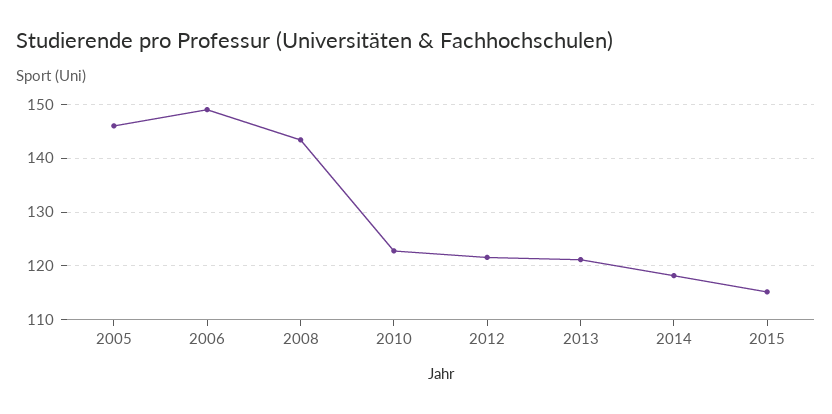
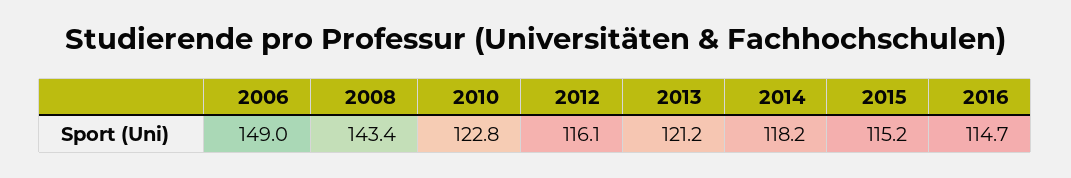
2005: 146 -> none
2012: 122 -> 116.1
2016: none -> 114.7

